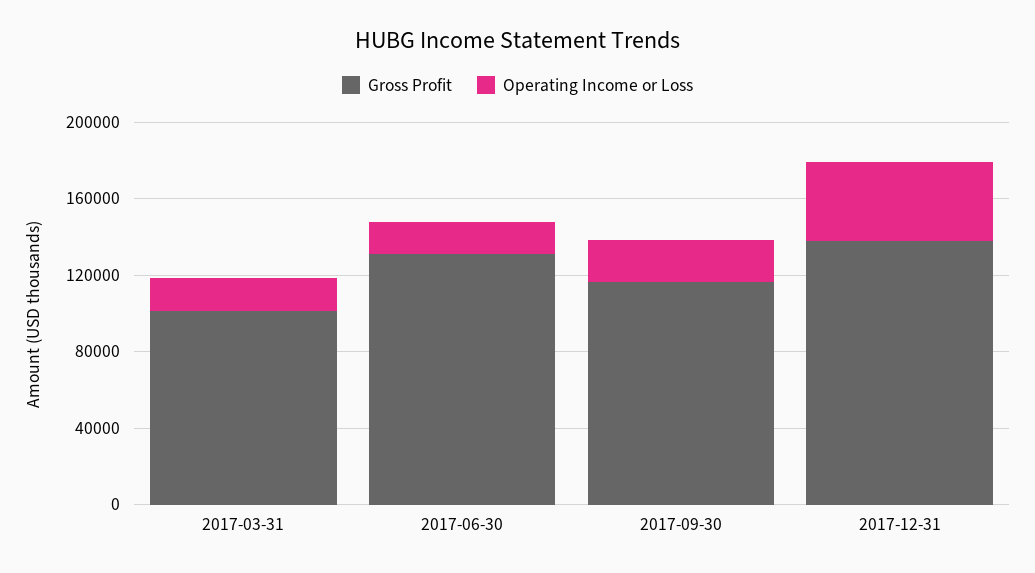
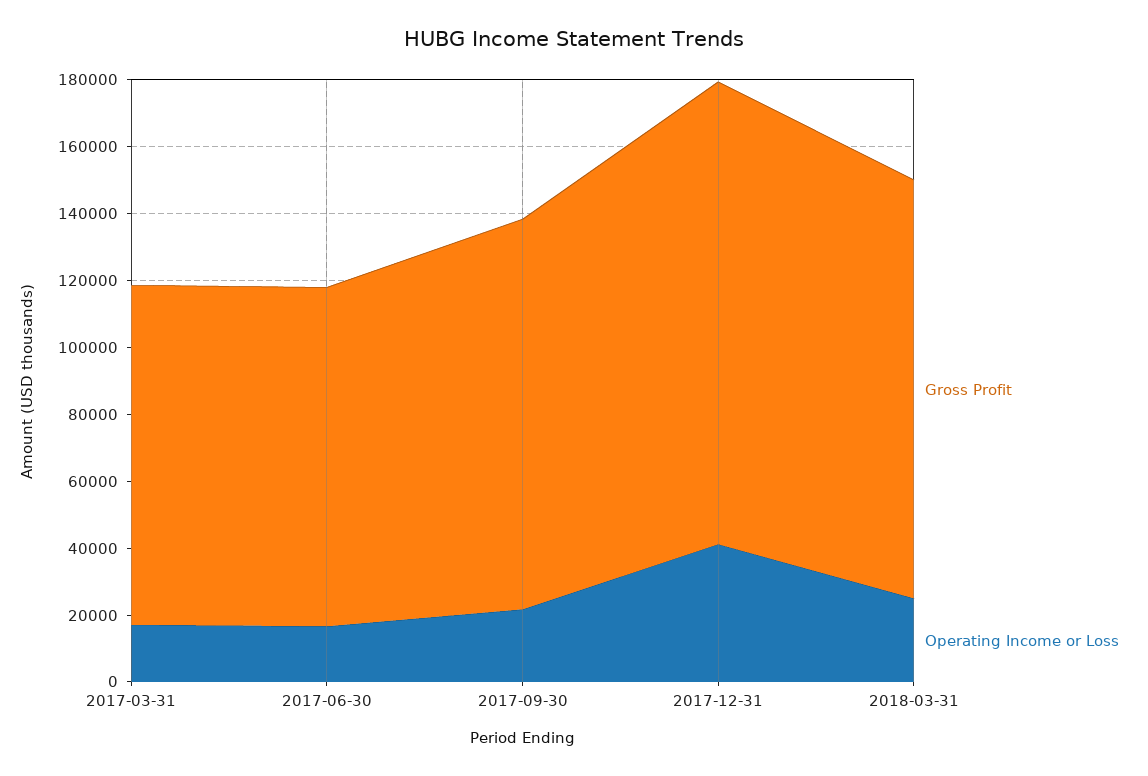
Gross Profit, 2017-06-30: 130000 -> 100000
Gross Profit, 2018-03-31: none -> 125000
Operating Income or Loss, 2018-03-31: none -> 25000

